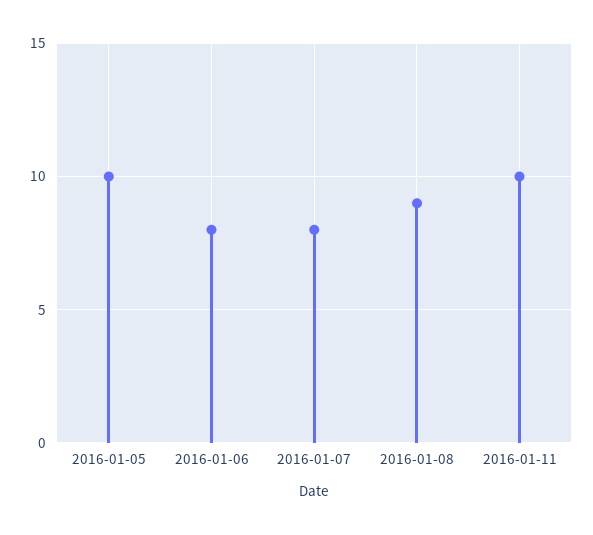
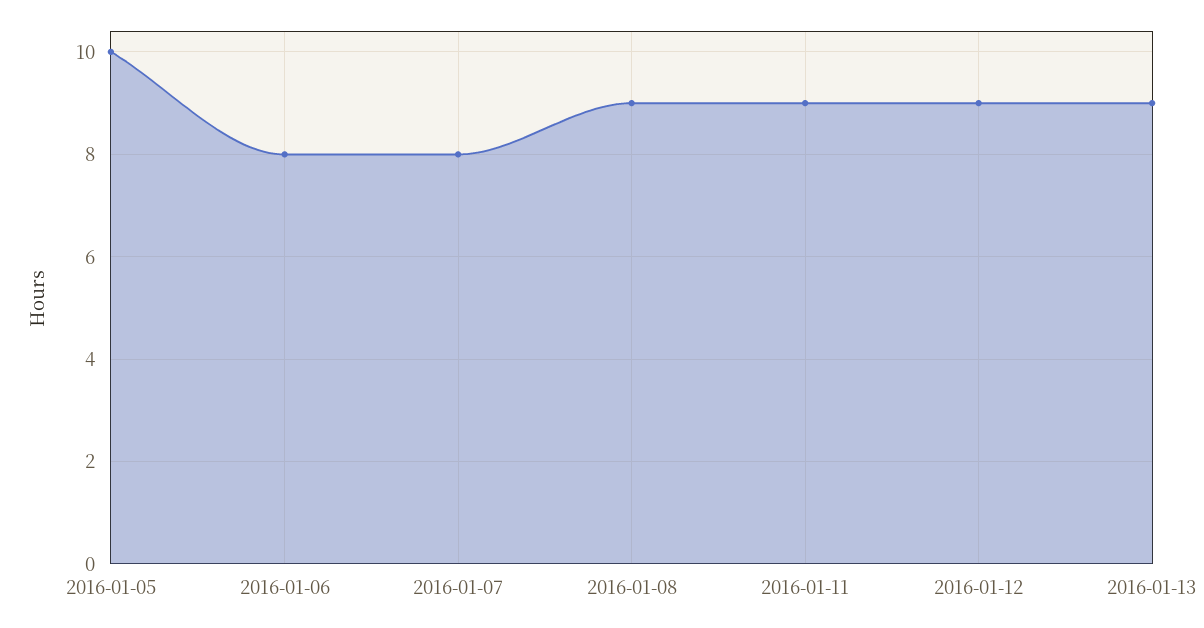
2016-01-11: 10 -> 9
2016-01-12: none -> 9
2016-01-13: none -> 9

